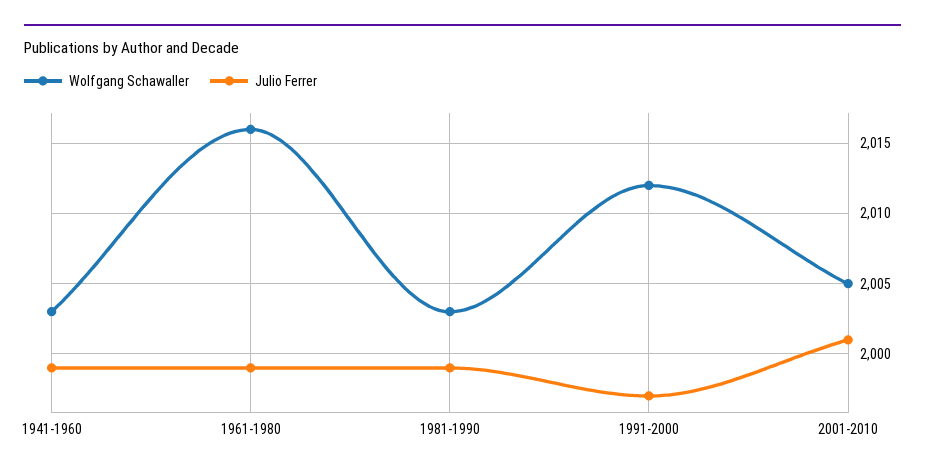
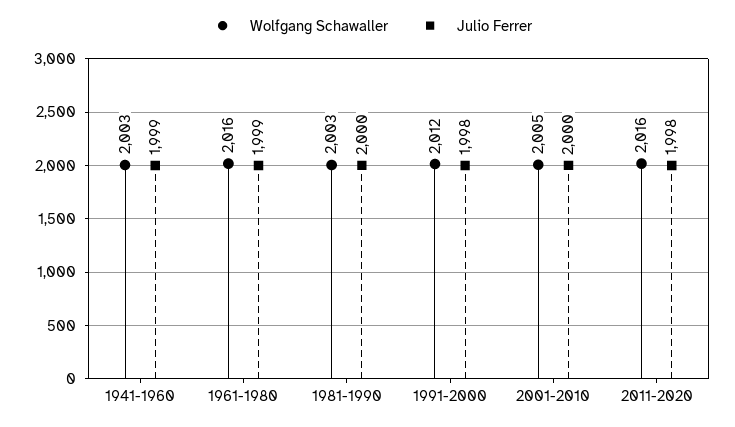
Julio Ferrer, 1981-1990: 1999 -> 2000
Julio Ferrer, 1991-2000: 1997 -> 1998
Julio Ferrer, 2001-2010: 2001 -> 2000
Wolfgang Schawaller, 2011-2020: none -> 2016
Julio Ferrer, 2011-2020: none -> 1998

